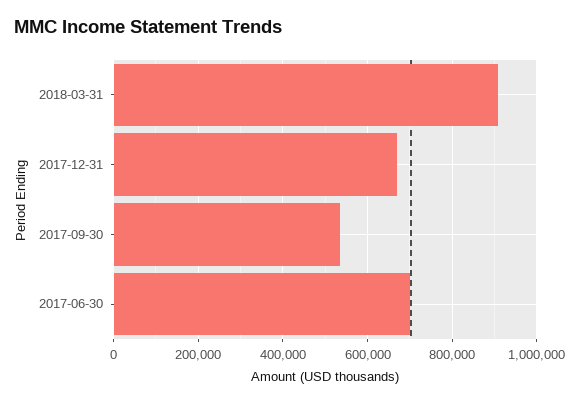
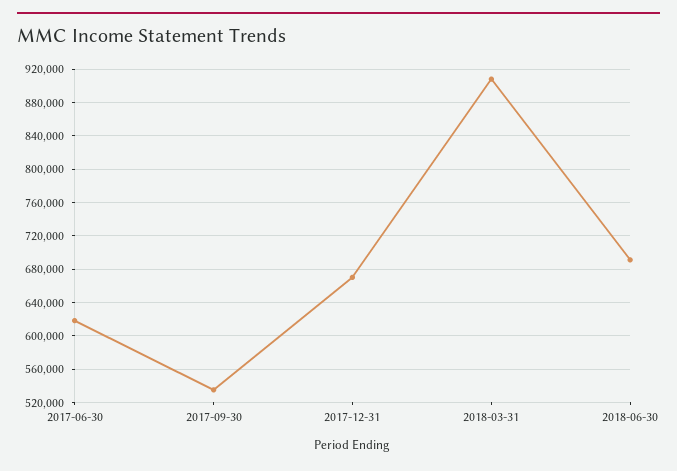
2017-06-30: 700000 -> 620000
2018-06-30: none -> 690000

